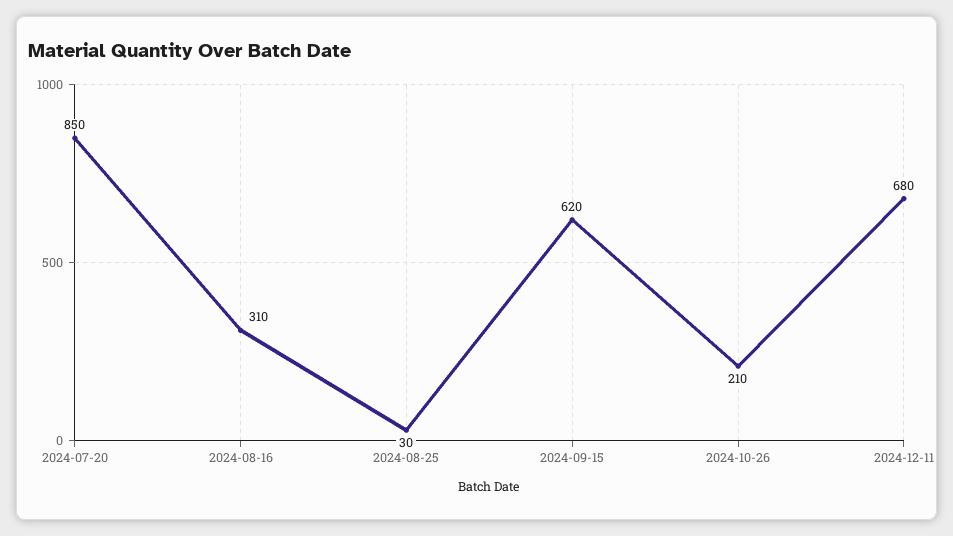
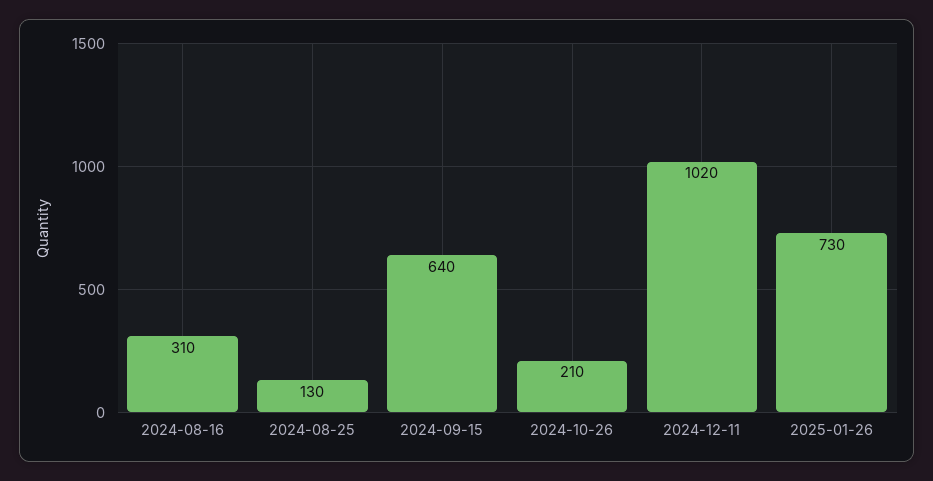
2024-07-20: 850 -> none
2024-08-25: 30 -> 130
2024-09-15: 620 -> 640
2024-12-11: 680 -> 1020
2025-01-26: none -> 730

